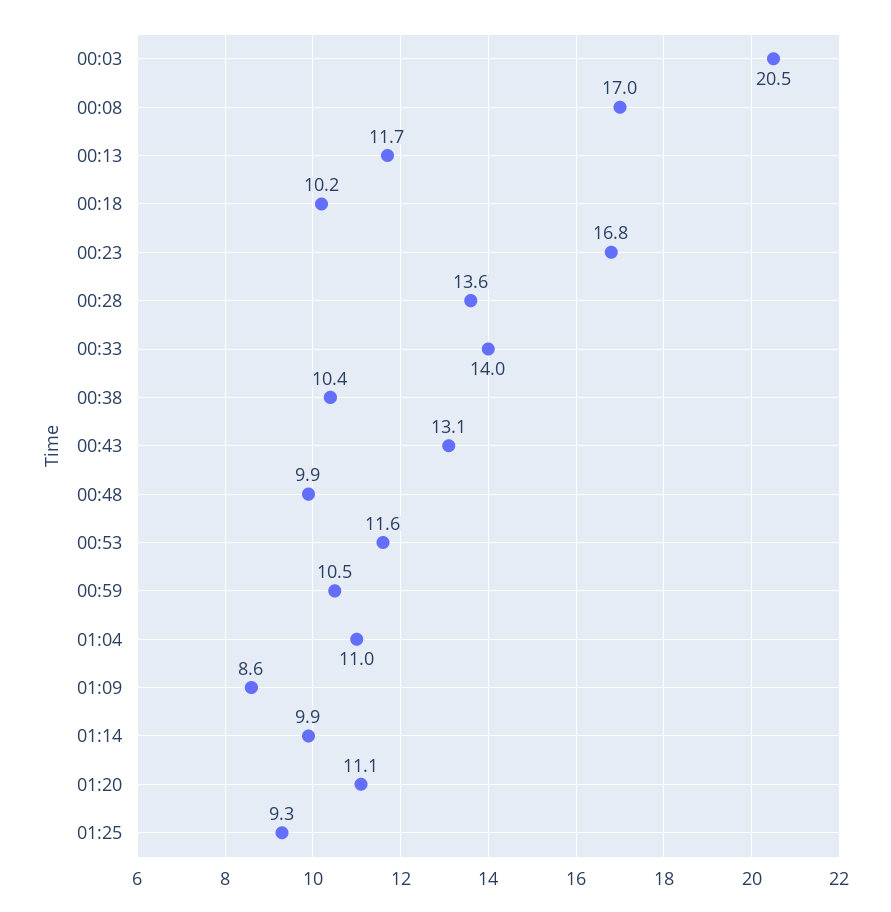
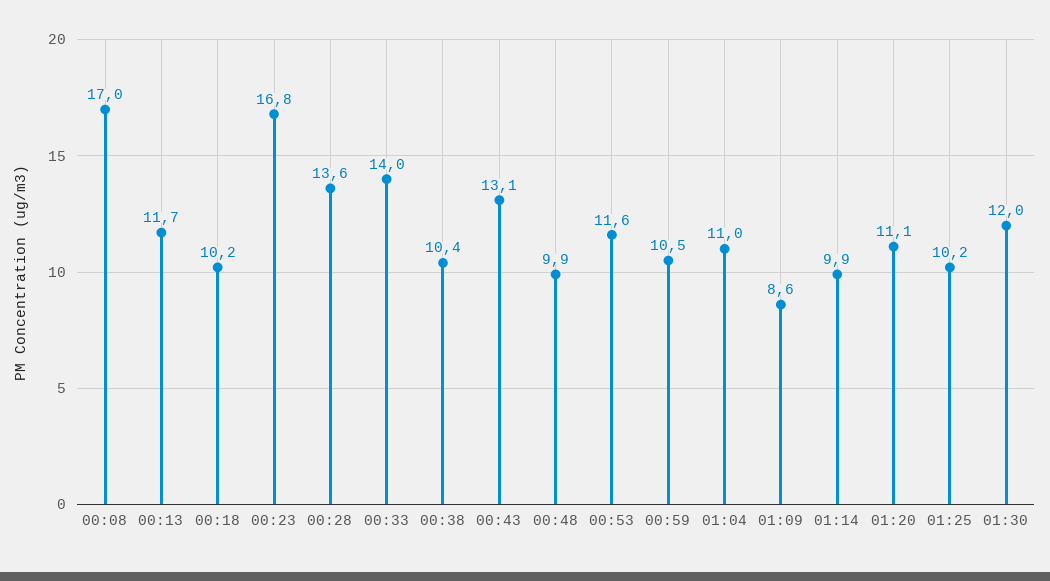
00:03: 20.5 -> none
01:25: 9.3 -> 10.2
01:30: none -> 12

